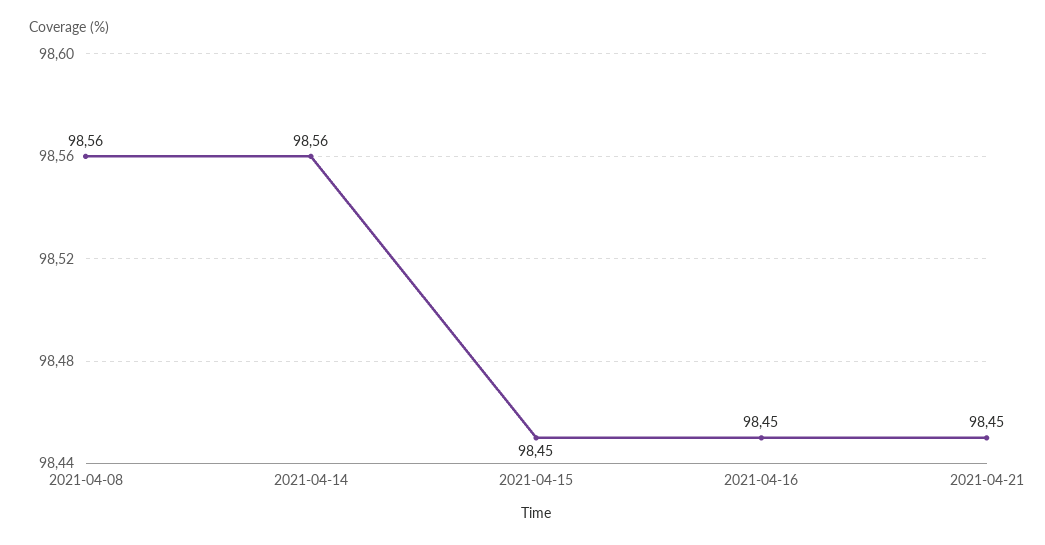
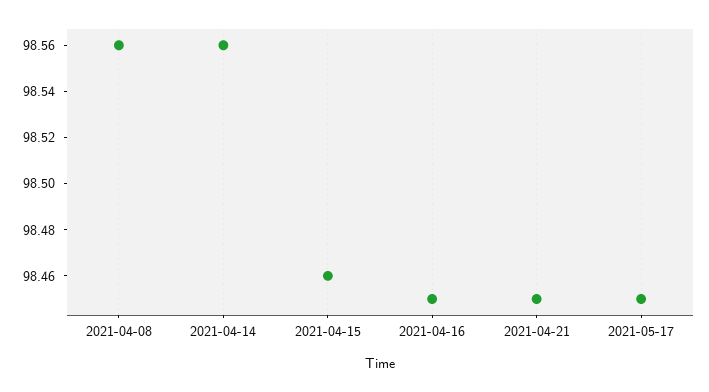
2021-04-15: 98.45 -> 98.46
2021-05-17: none -> 98.45

